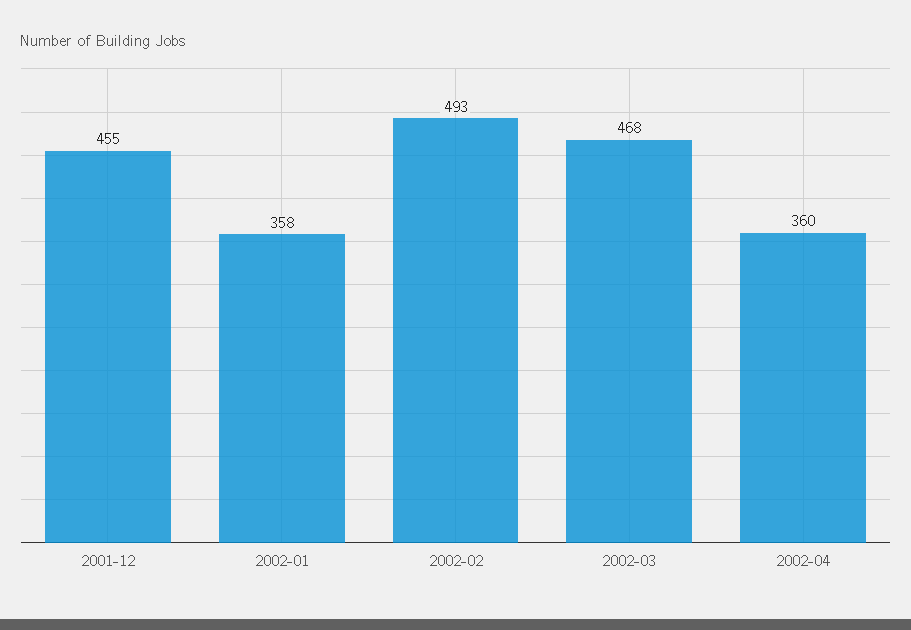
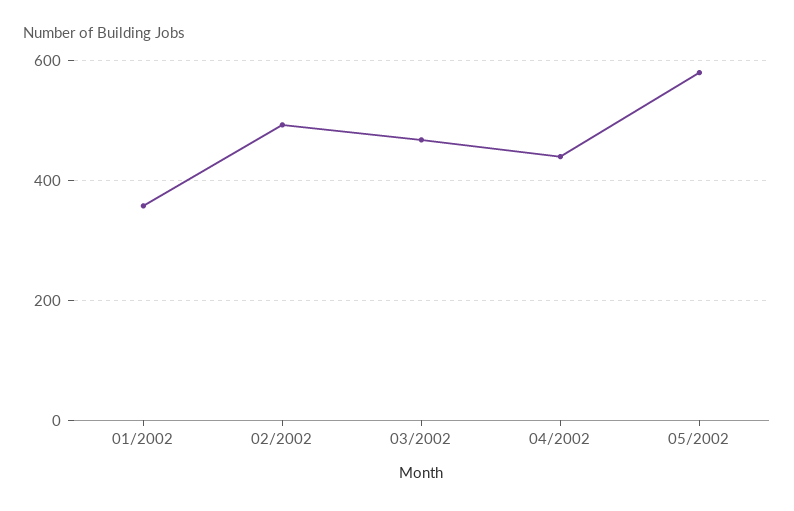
2001-12: 455 -> none
2002-04: 360 -> 440
05/2002: none -> 580

